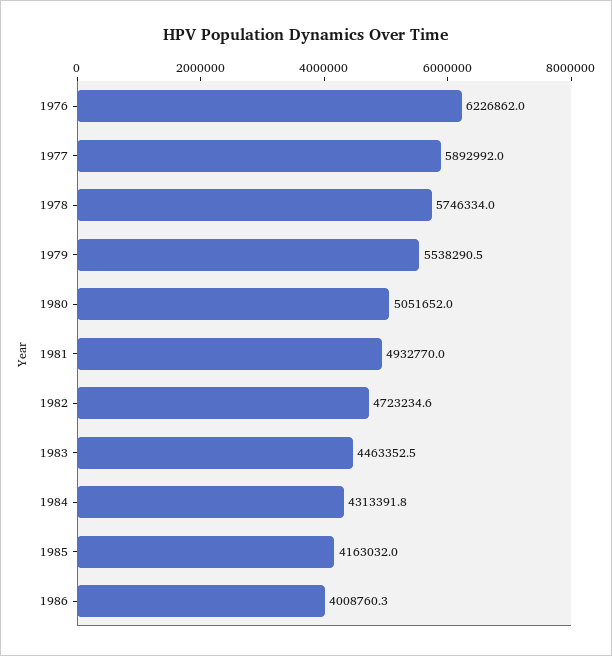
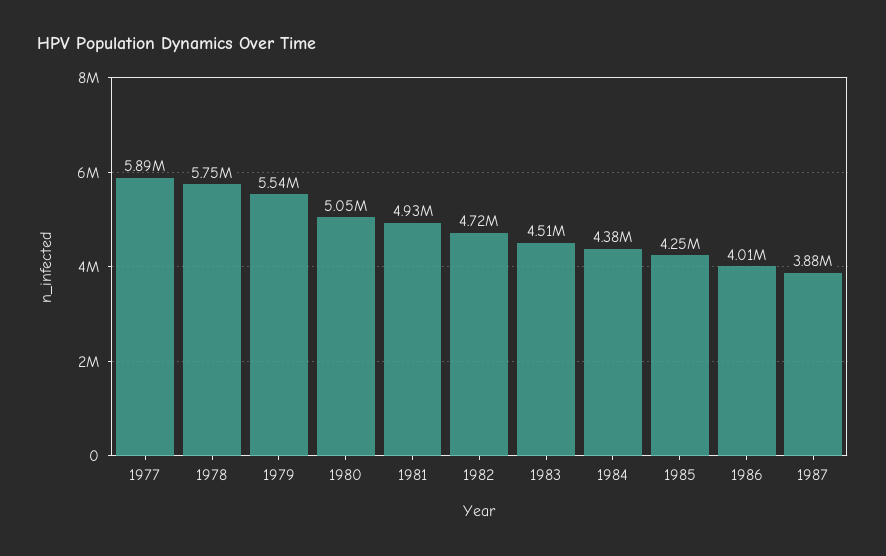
1976: 6226862 -> none
1983: 4463352.5 -> 4510000
1984: 4313391.8 -> 4380000
1985: 4163032 -> 4250000
1987: none -> 3880000

